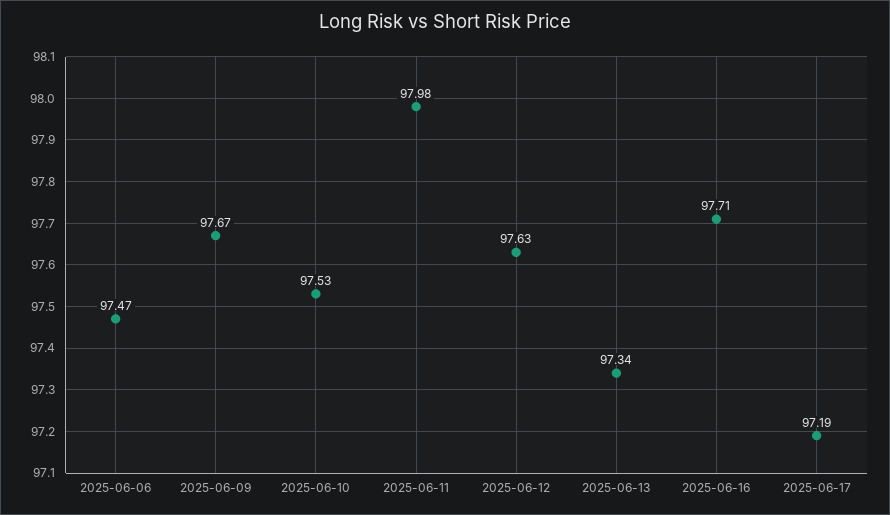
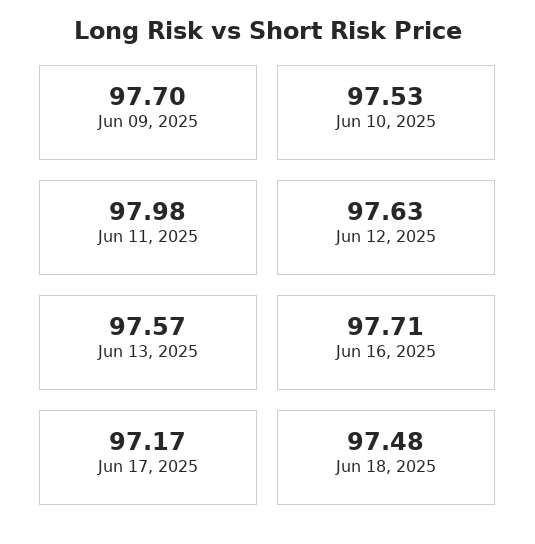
2025-06-06: 97.47 -> none
2025-06-09: 97.67 -> 97.7
2025-06-13: 97.34 -> 97.57
2025-06-17: 97.19 -> 97.17
Jun 18, 2025: none -> 97.48

